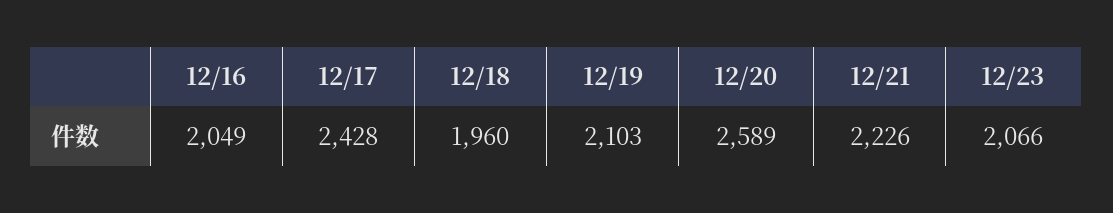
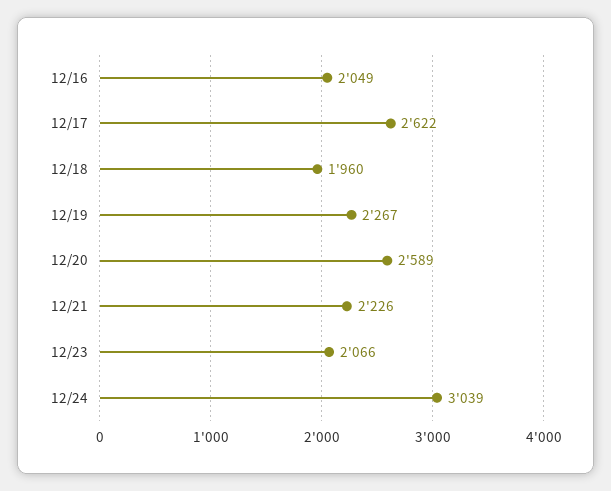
12/17: 2428 -> 2622
12/19: 2103 -> 2267
12/24: none -> 3039

